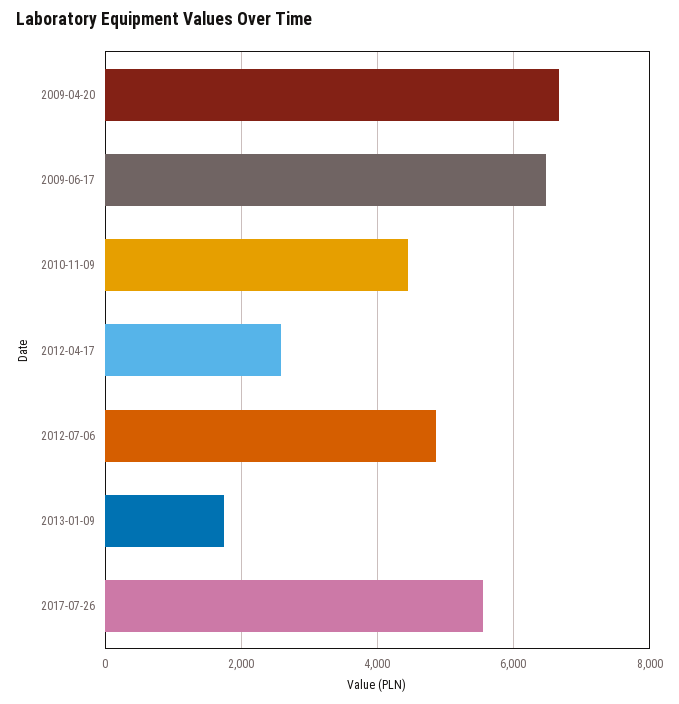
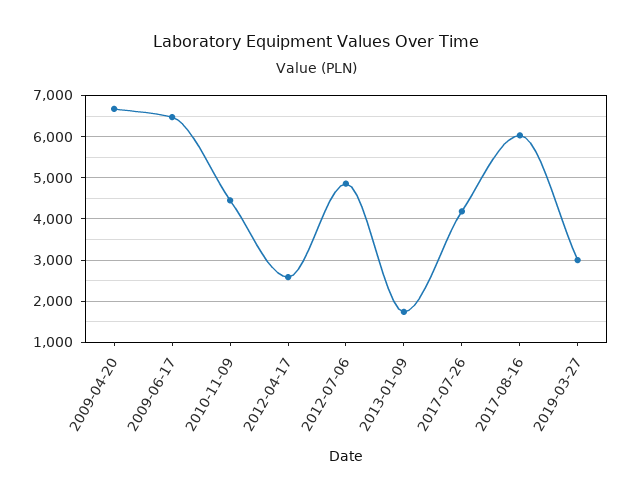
2017-07-26: 5600 -> 4200
2017-08-16: none -> 6000
2019-03-27: none -> 3000

